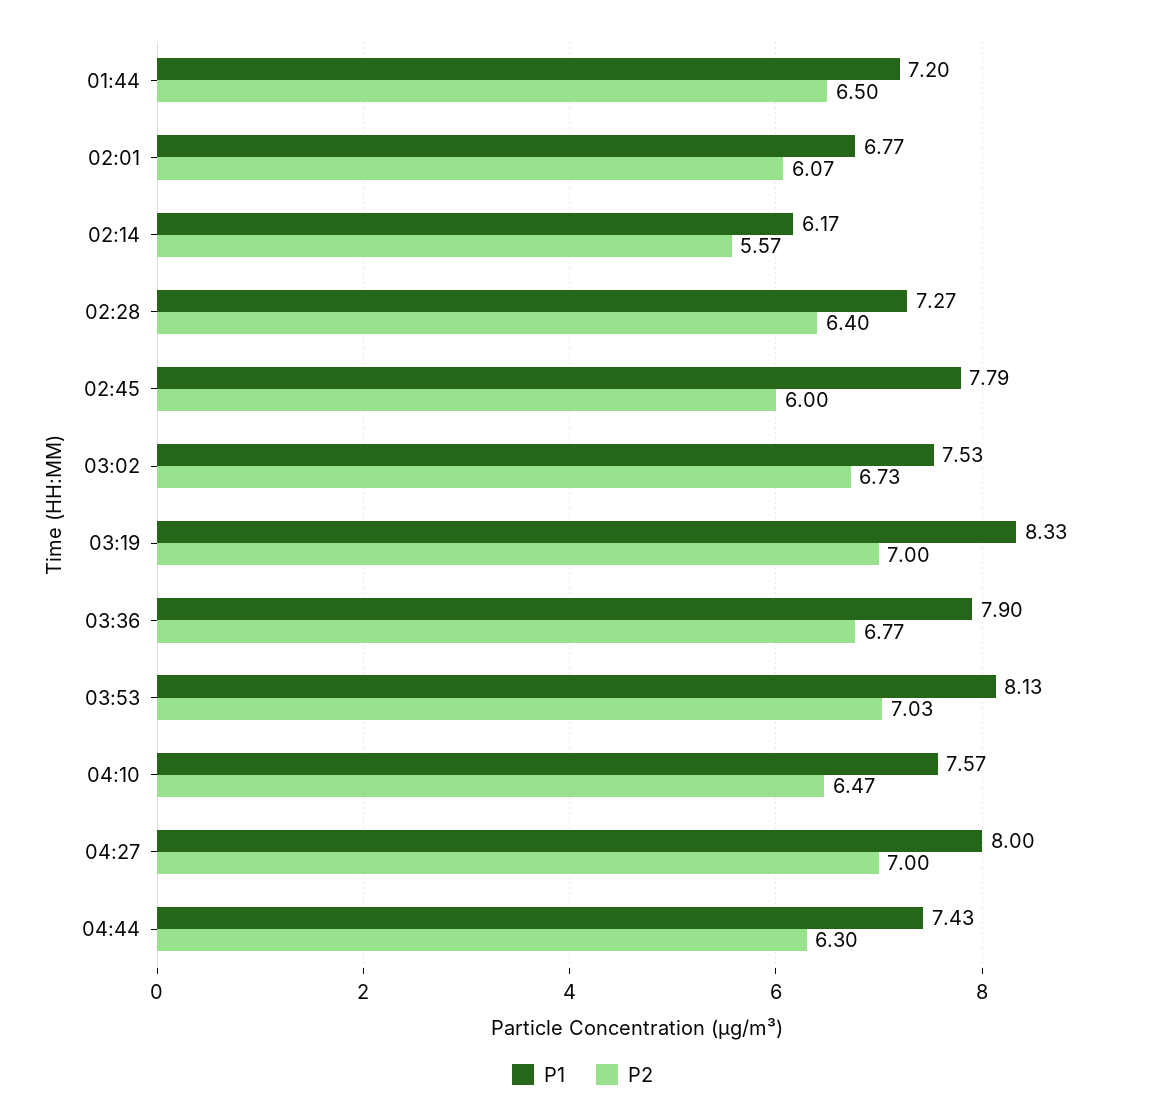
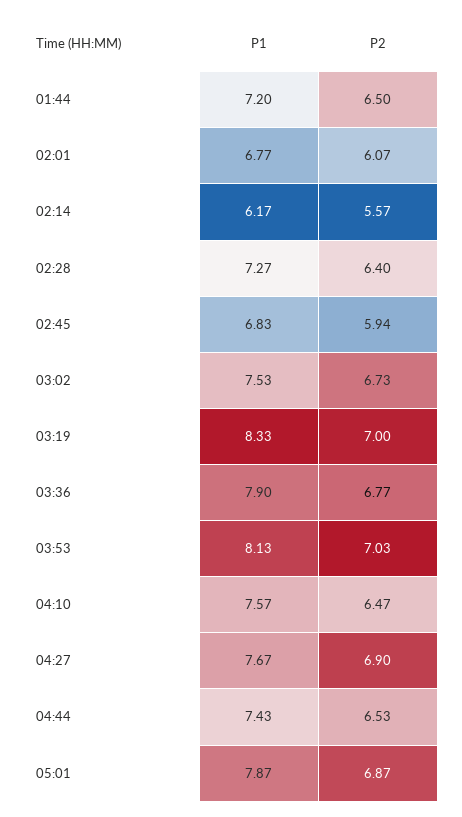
P1, 02:45: 7.79 -> 6.83
P2, 02:45: 6 -> 5.94
P1, 04:27: 8 -> 7.67
P2, 04:27: 7 -> 6.9
P2, 04:44: 6.3 -> 6.53
P1, 05:01: none -> 7.87
P2, 05:01: none -> 6.87

